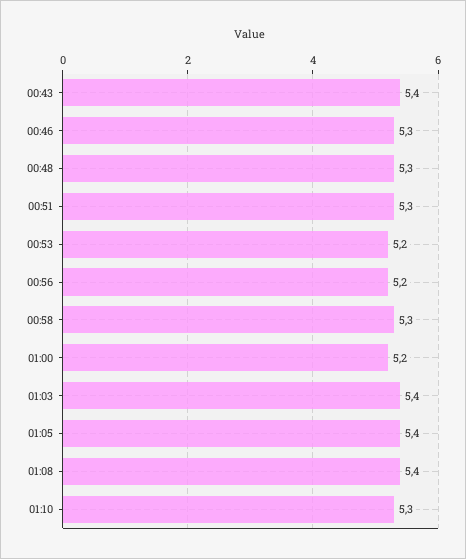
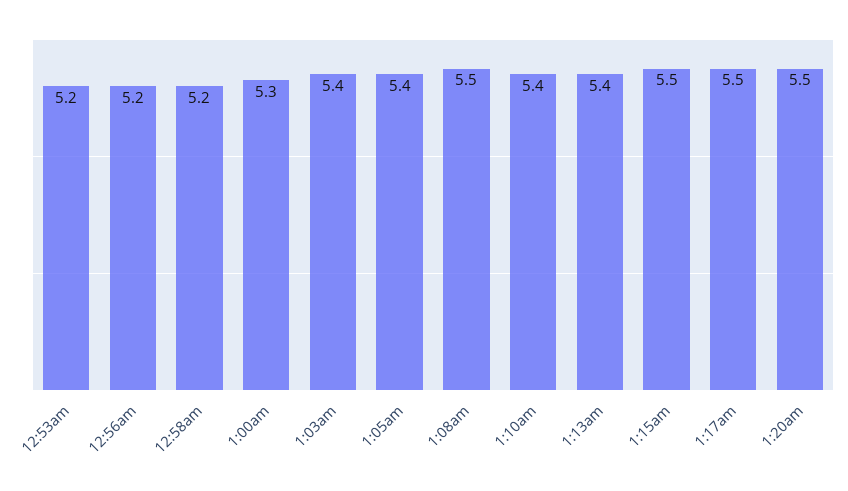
00:43: 5.4 -> none
00:46: 5.3 -> none
00:48: 5.3 -> none
00:51: 5.3 -> none
00:58: 5.3 -> 5.2
01:00: 5.2 -> 5.3
01:08: 5.4 -> 5.5
01:10: 5.3 -> 5.4
1:13am: none -> 5.4
1:15am: none -> 5.5
1:17am: none -> 5.5
1:20am: none -> 5.5

